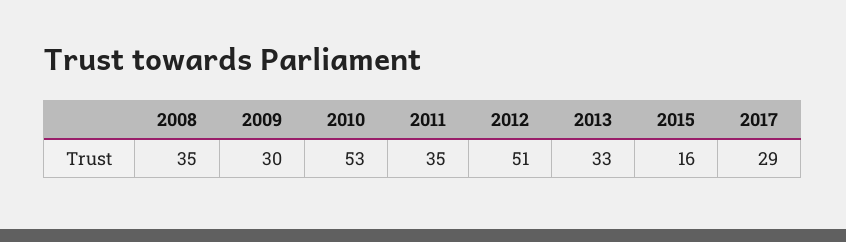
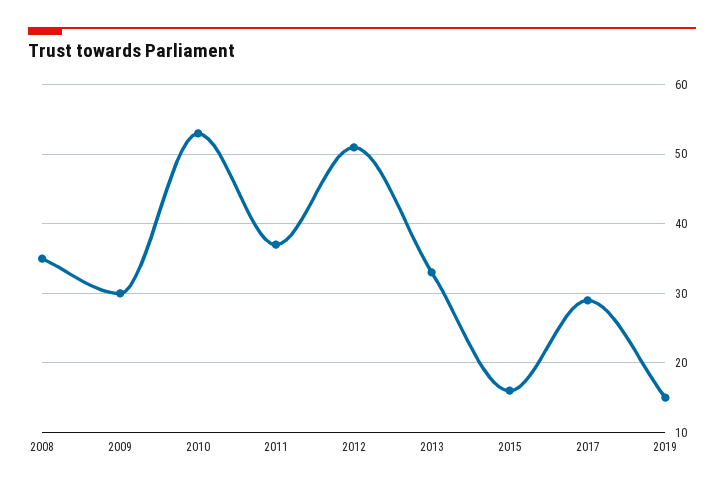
2011: 35 -> 37
2019: none -> 15

